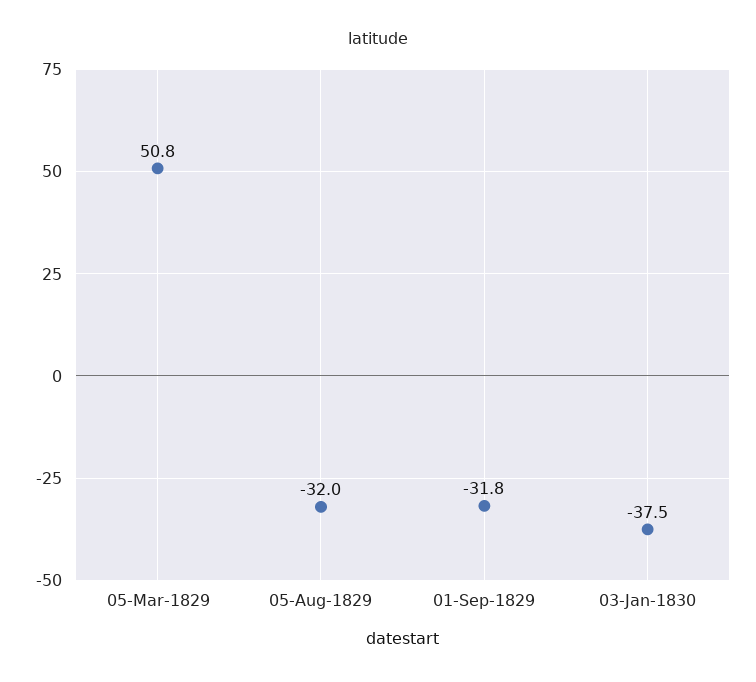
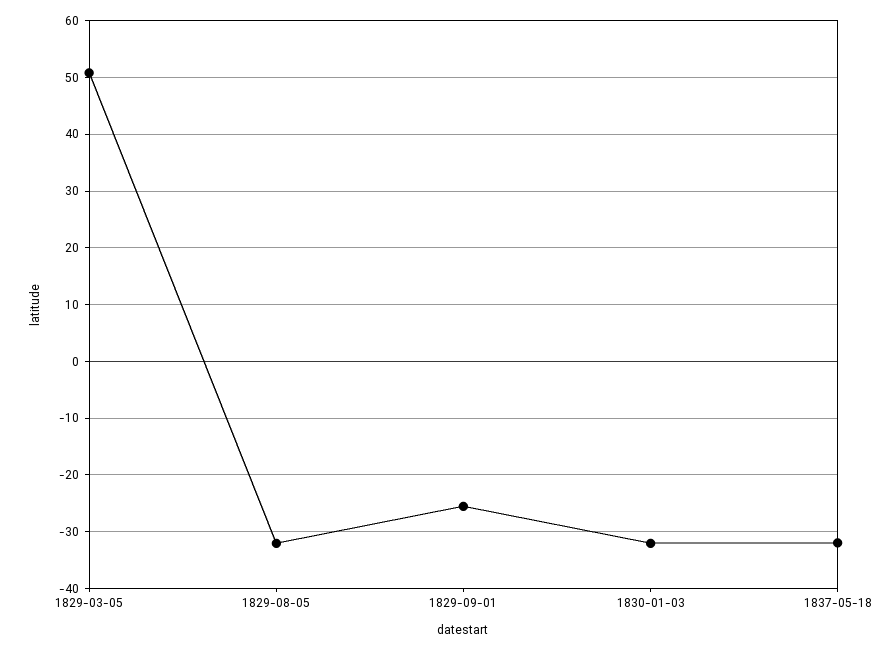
01-Sep-1829: -31.8 -> -26
03-Jan-1830: -37.5 -> -32
1837-05-18: none -> -32

